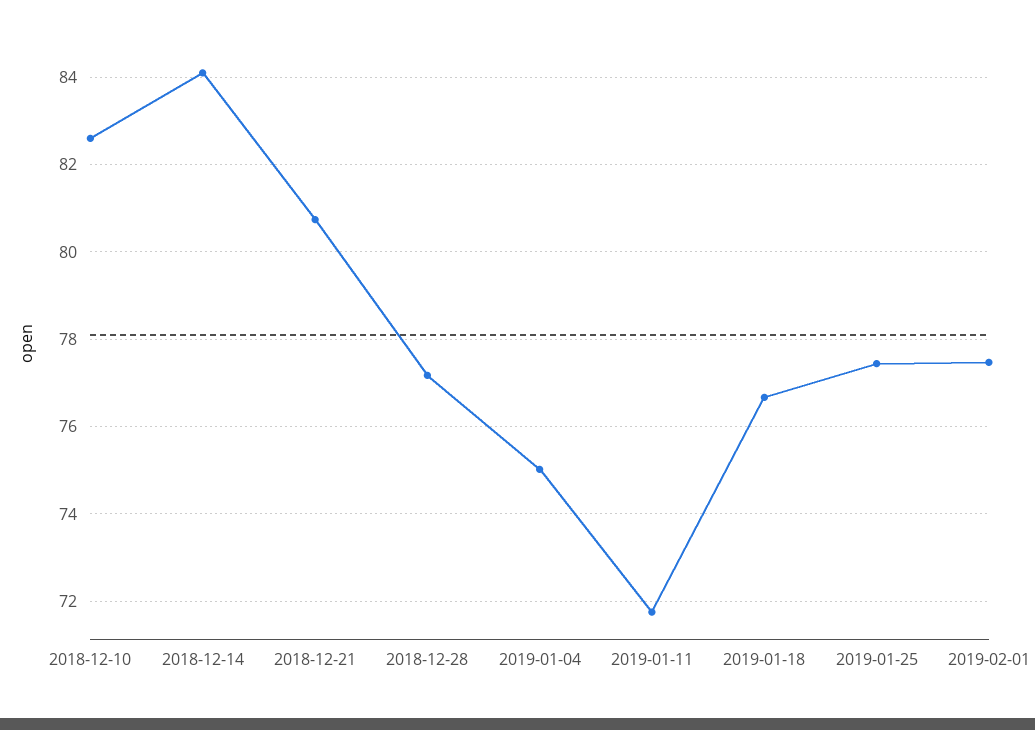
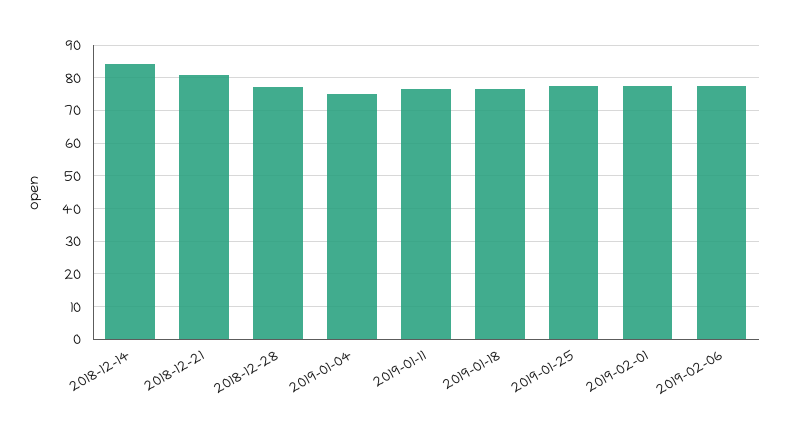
2018-12-10: 82.6 -> none
2019-01-11: 71.8 -> 76
2019-02-06: none -> 78

